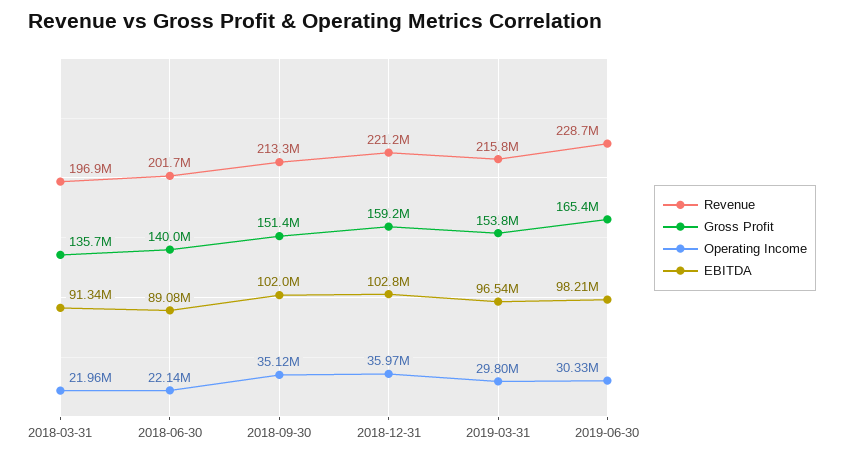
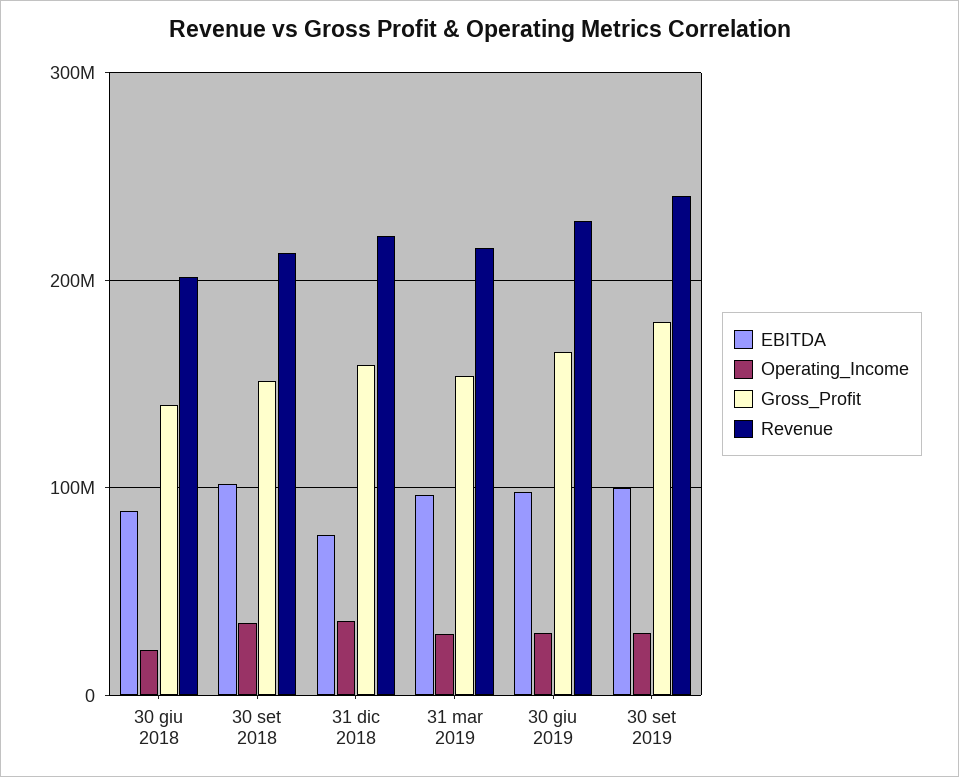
Revenue, 2018-03-31: 196900000 -> none
Gross Profit, 2018-03-31: 135700000 -> none
Operating Income, 2018-03-31: 21960000 -> none
EBITDA, 2018-03-31: 91340000 -> none
EBITDA, 2018-12-31: 102800000 -> 80000000
EBITDA, 30 set 2019: none -> 100000000
Operating Income, 30 set 2019: none -> 30000000
Gross Profit, 30 set 2019: none -> 180000000
Revenue, 30 set 2019: none -> 240000000

